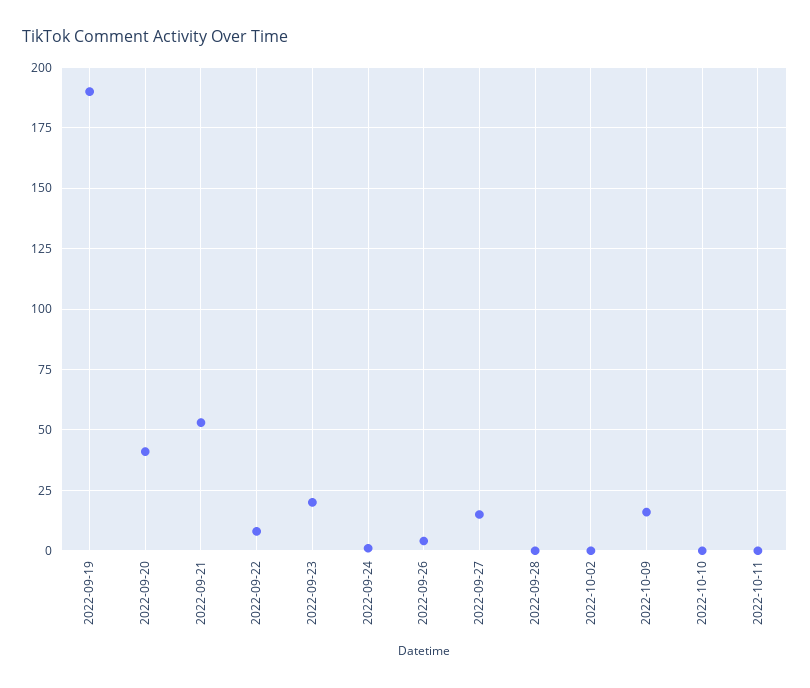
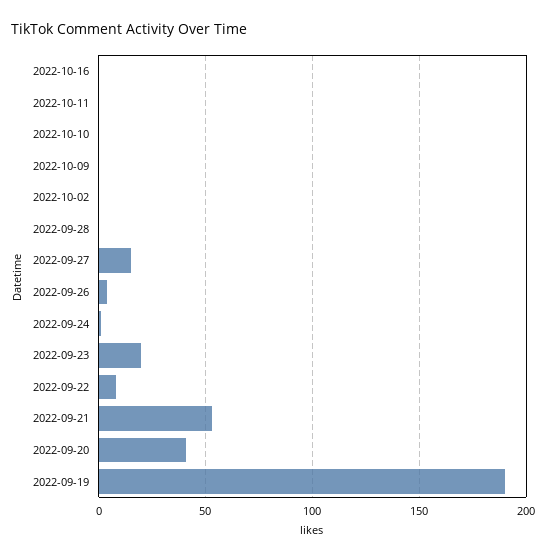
2022-10-09: 15 -> 0
2022-10-16: none -> 0

